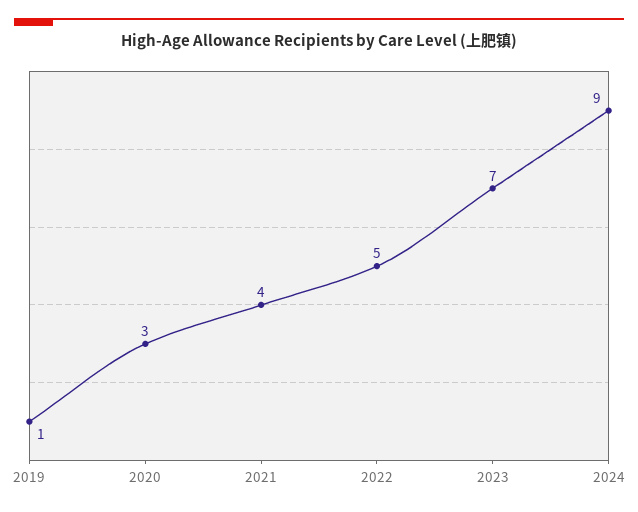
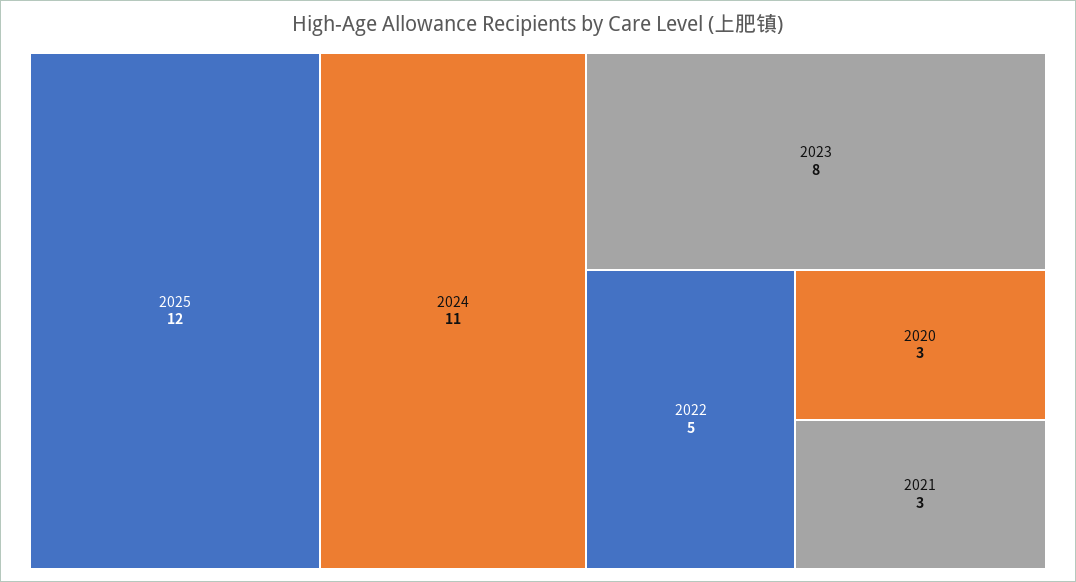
2019: 1 -> none
2021: 4 -> 3
2023: 7 -> 8
2024: 9 -> 11
2025: none -> 12

